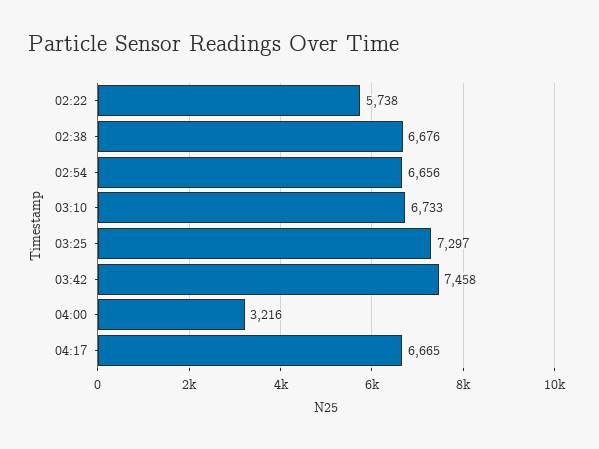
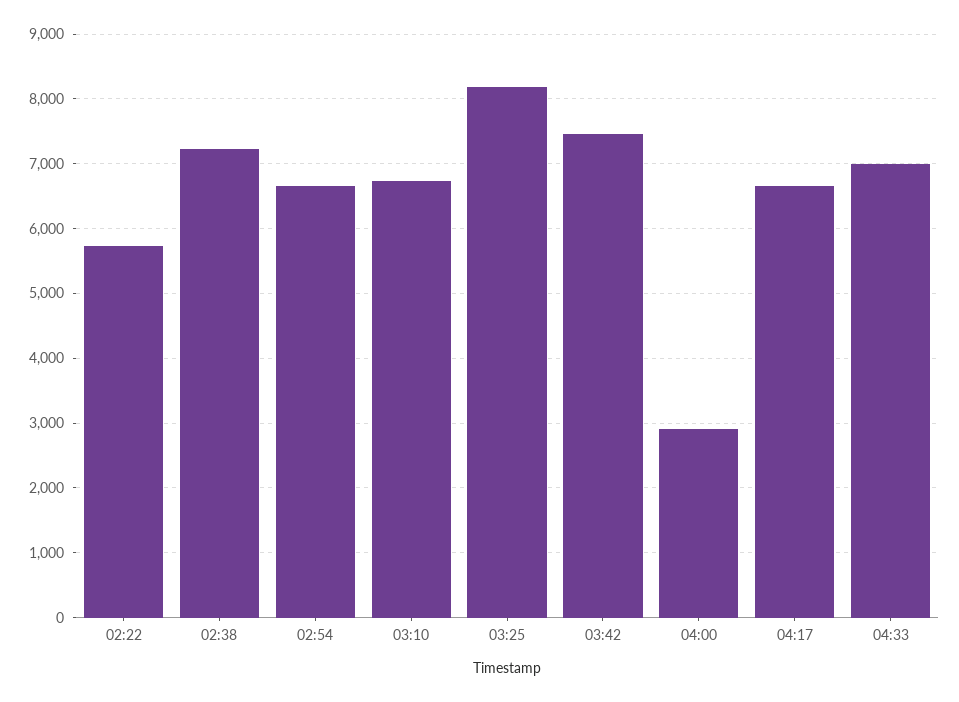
02:38: 6676 -> 7200
03:25: 7297 -> 8200
04:00: 3216 -> 2900
04:33: none -> 7000

